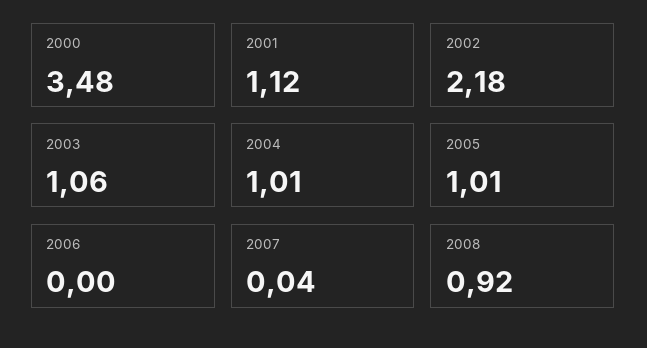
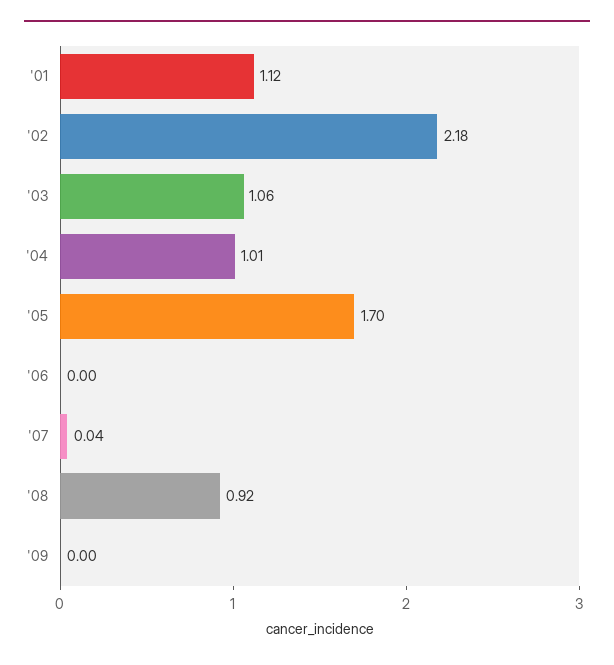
2000: 3.48 -> none
2005: 1.01 -> 1.7
'09: none -> 0

